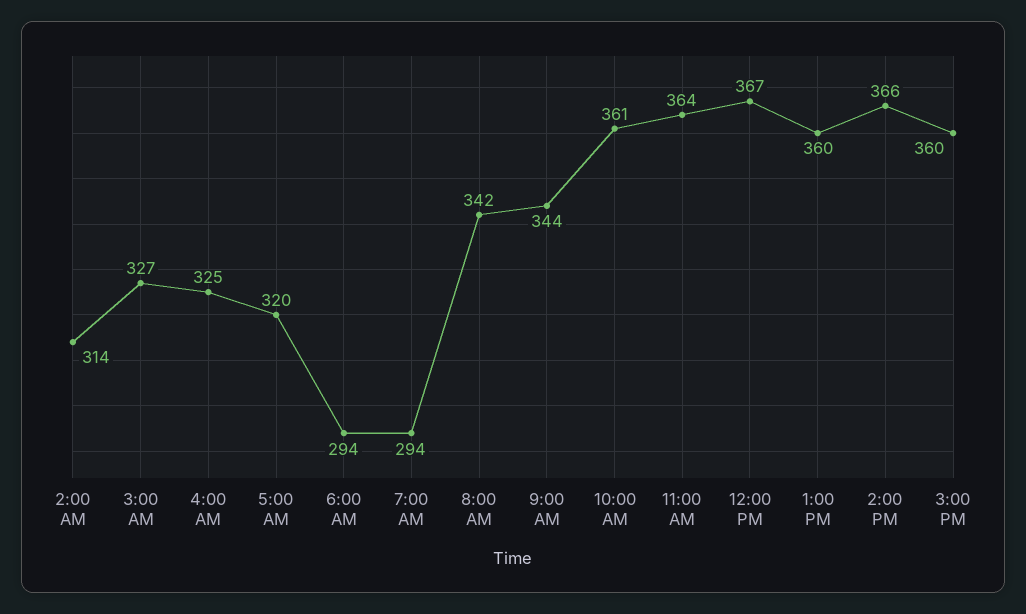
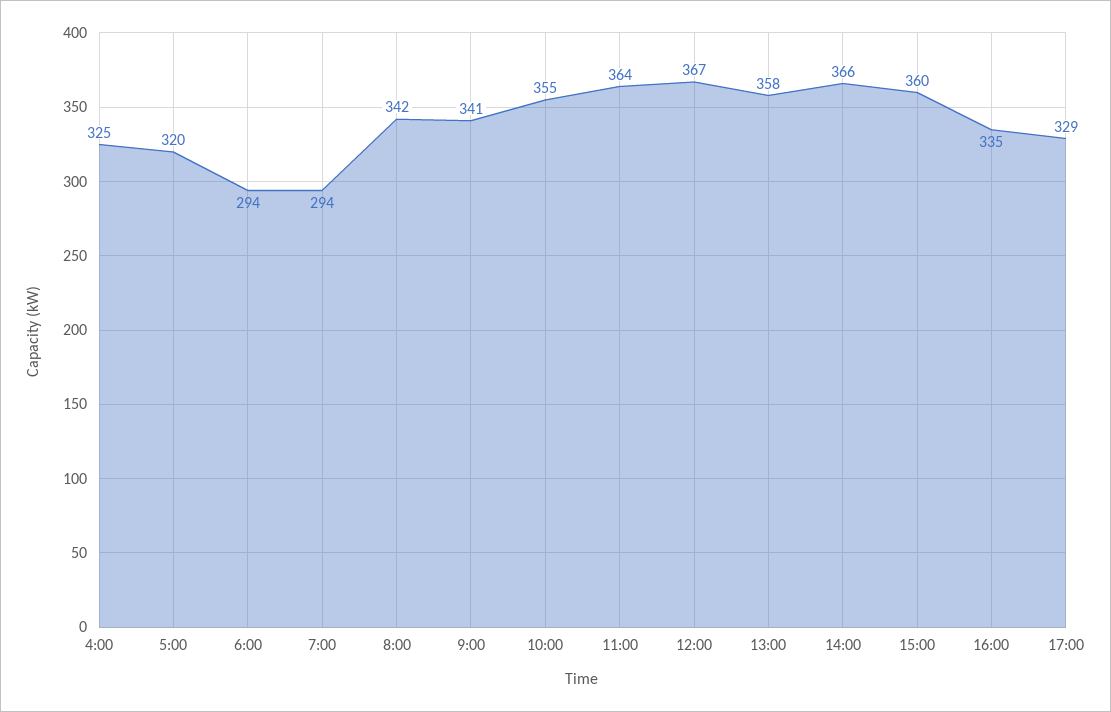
2:00 AM: 314 -> none
3:00 AM: 327 -> none
9:00 AM: 344 -> 341
10:00 AM: 361 -> 355
1:00 PM: 360 -> 358
16:00: none -> 335
17:00: none -> 329

